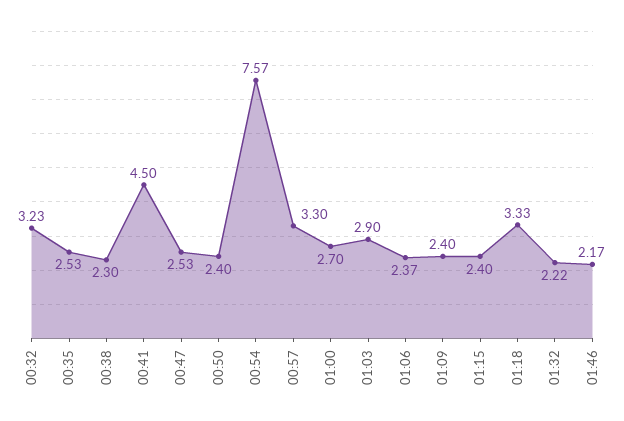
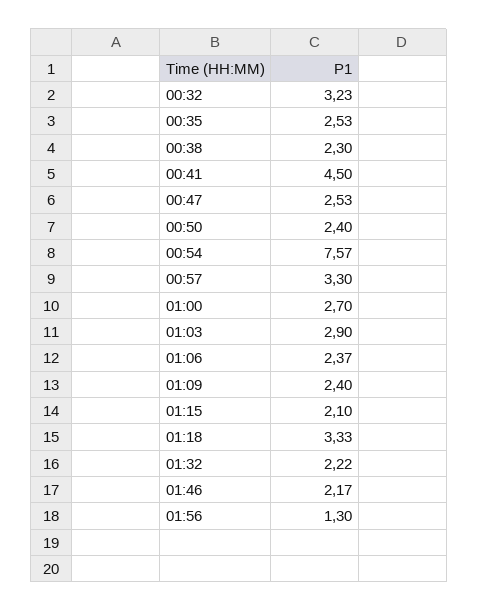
01:15: 2.4 -> 2.1
01:56: none -> 1.3

